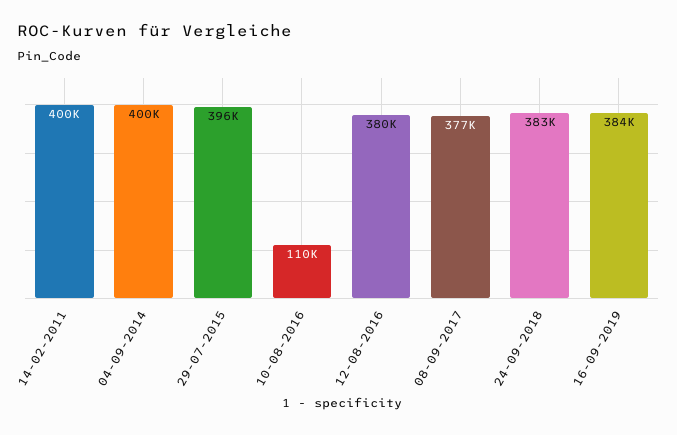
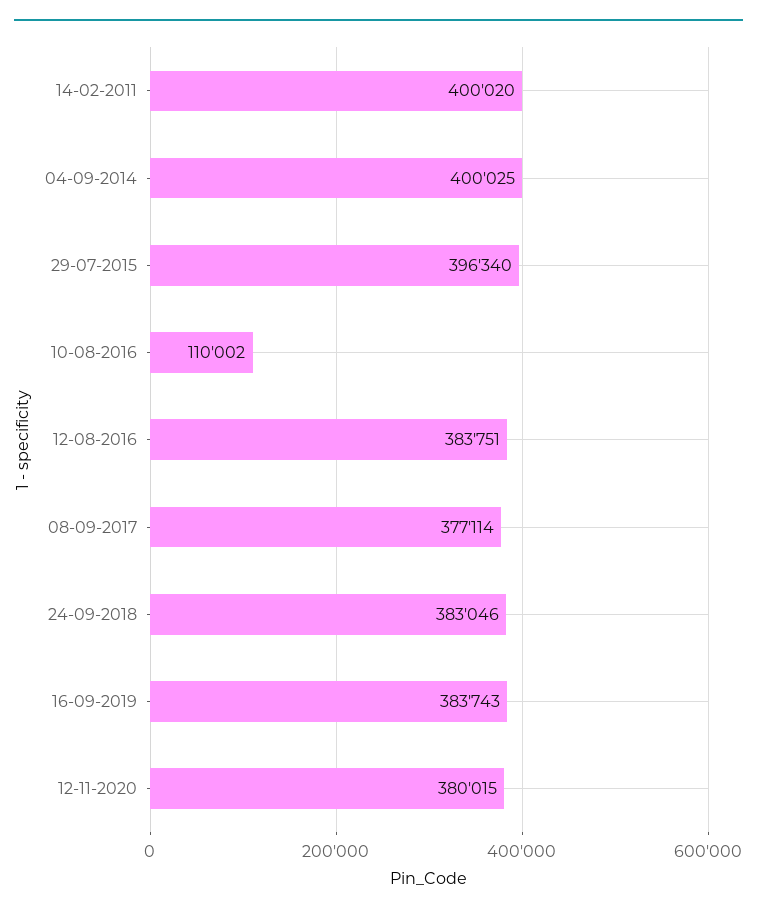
12-08-2016: 380000 -> 383751
12-11-2020: none -> 380015

